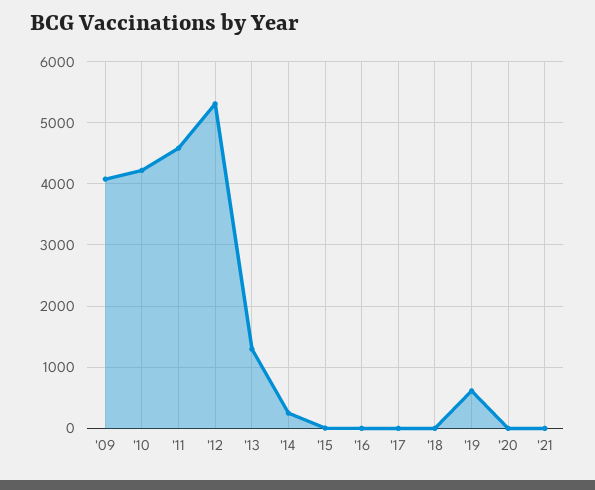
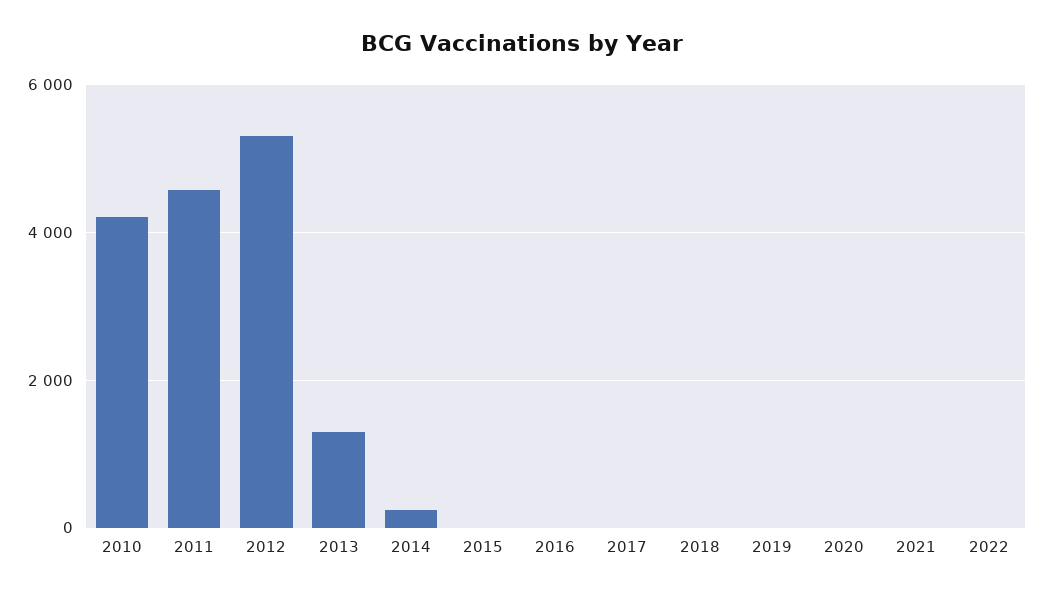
'09: 4100 -> none
'19: 600 -> 0
2022: none -> 0

